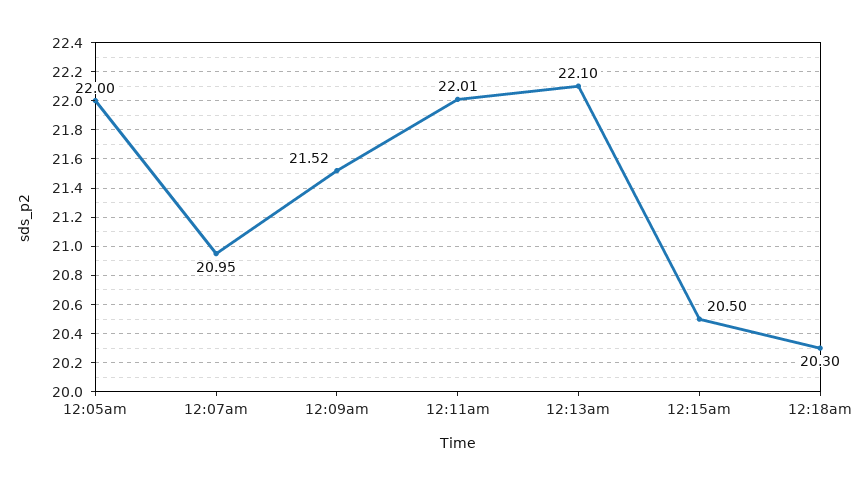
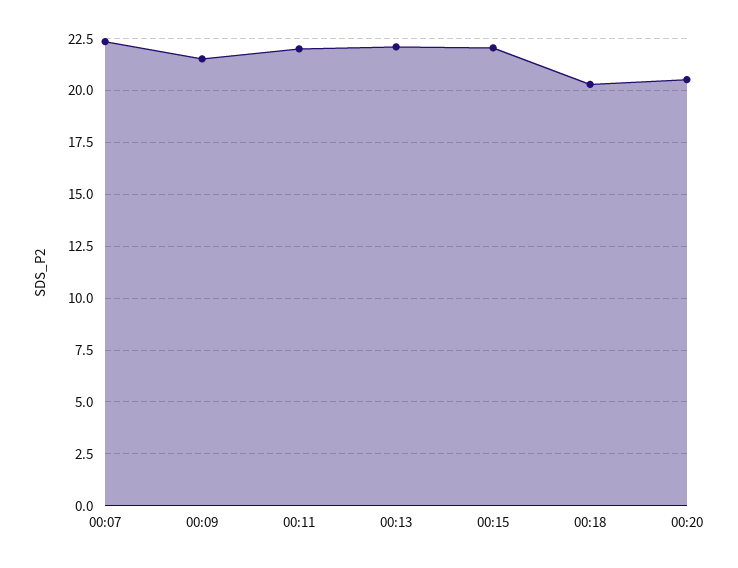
12:05am: 22 -> none
12:07am: 20.95 -> 22.5
12:15am: 20.5 -> 22
00:20: none -> 20.5

